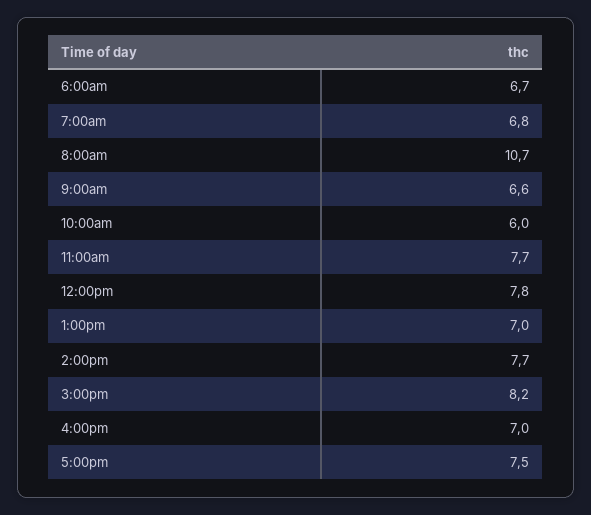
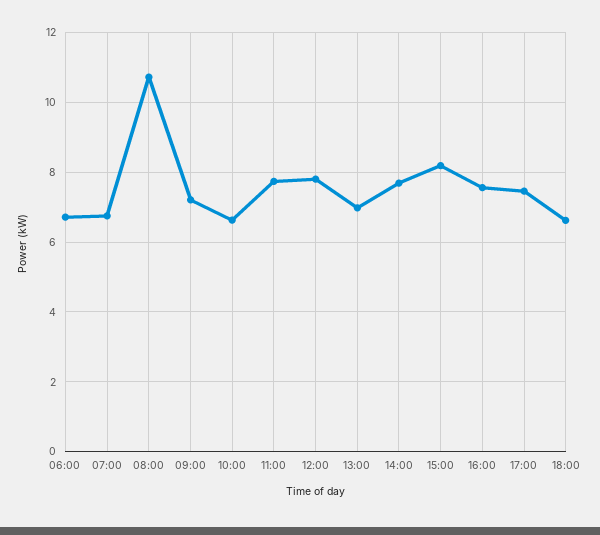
9:00am: 6.6 -> 7.2
10:00am: 6 -> 6.6
4:00pm: 7 -> 7.6
18:00: none -> 6.6

